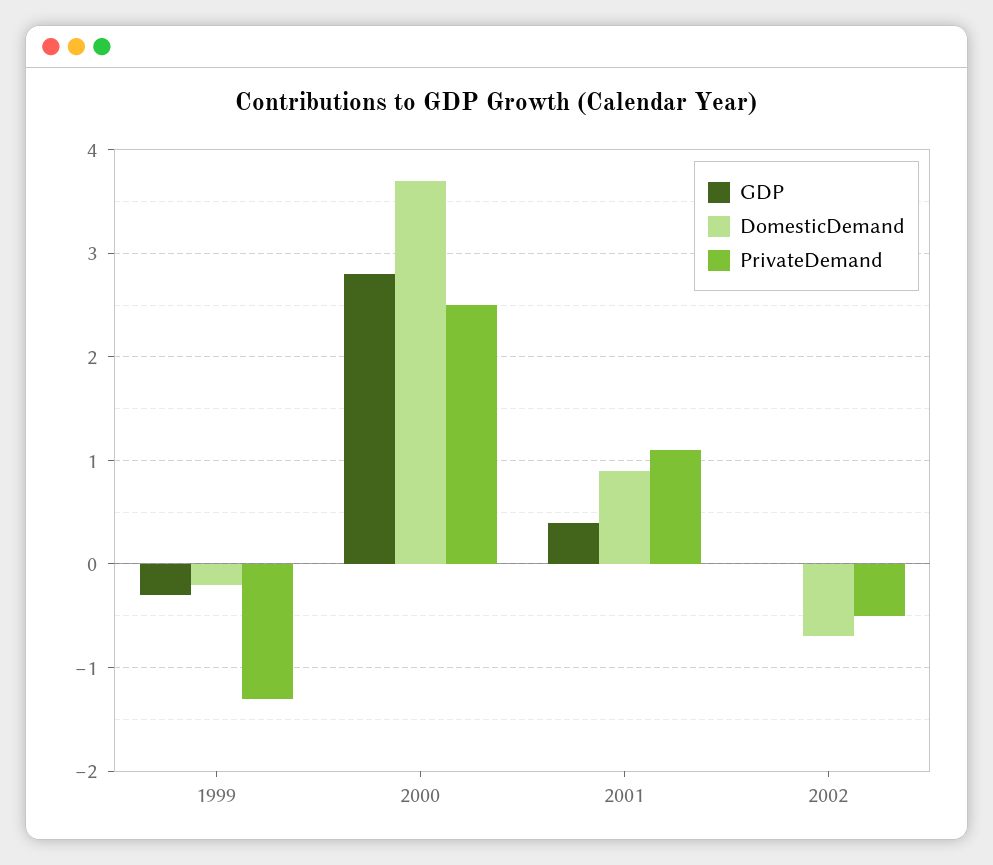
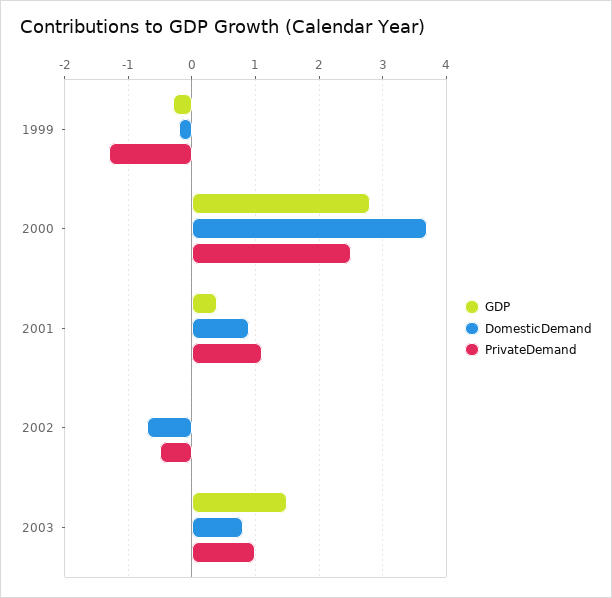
GDP, 2003: none -> 1.5
DomesticDemand, 2003: none -> 0.8
PrivateDemand, 2003: none -> 1

